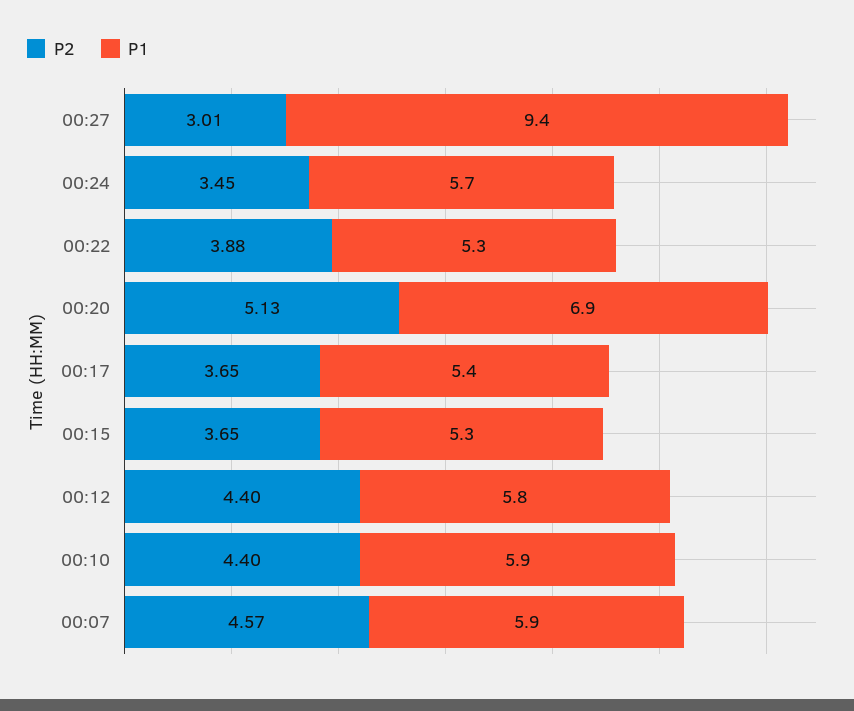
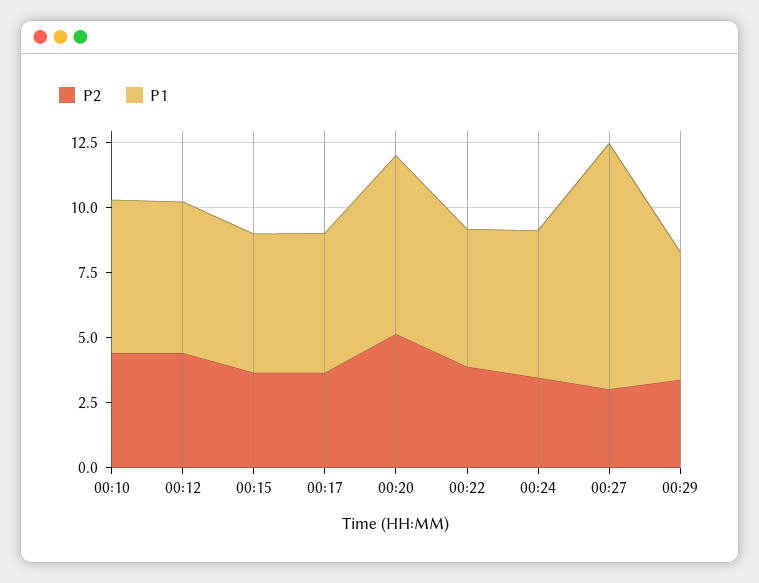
P2, 00:07: 4.57 -> none
P1, 00:07: 5.9 -> none
P2, 00:29: none -> 3.5
P1, 00:29: none -> 5

